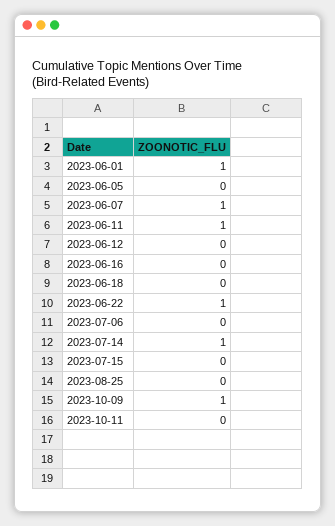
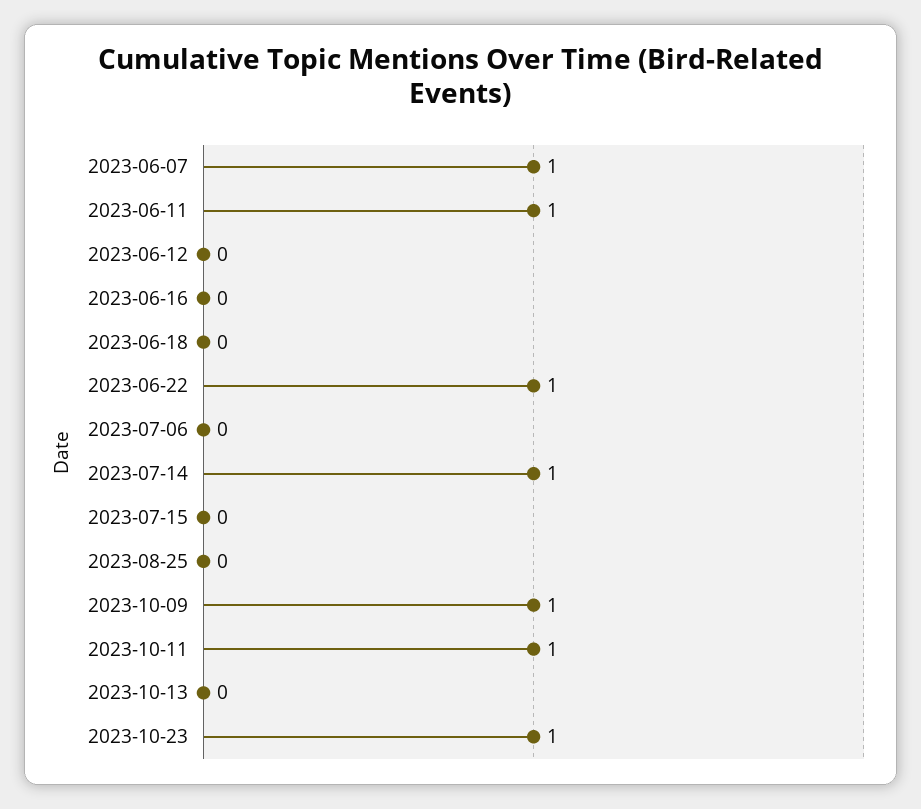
2023-06-01: 1 -> none
2023-06-05: 0 -> none
2023-10-11: 0 -> 1
2023-10-13: none -> 0
2023-10-23: none -> 1

